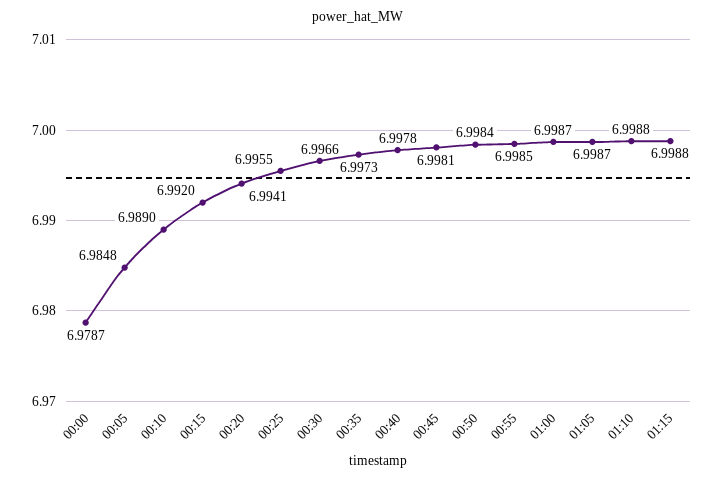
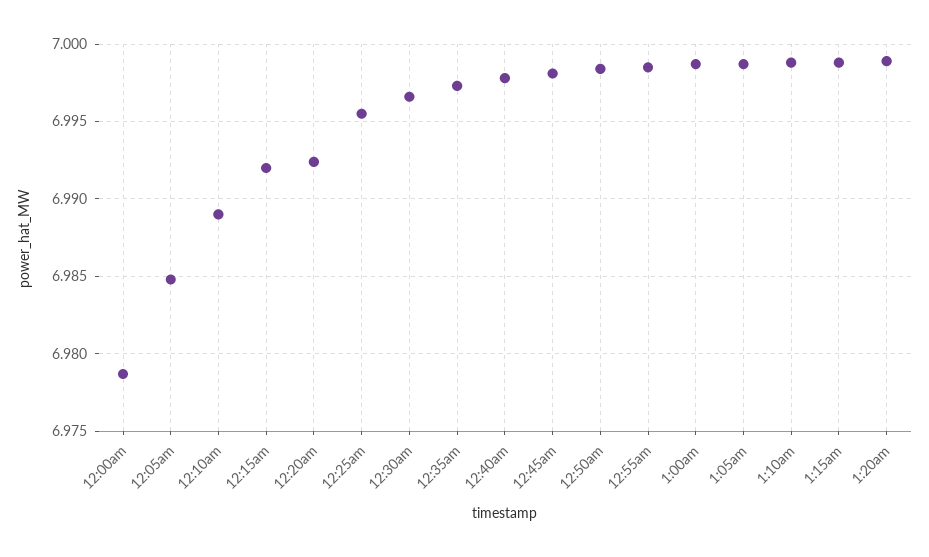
00:20: 6.9941 -> 6.9925
1:20am: none -> 6.999

